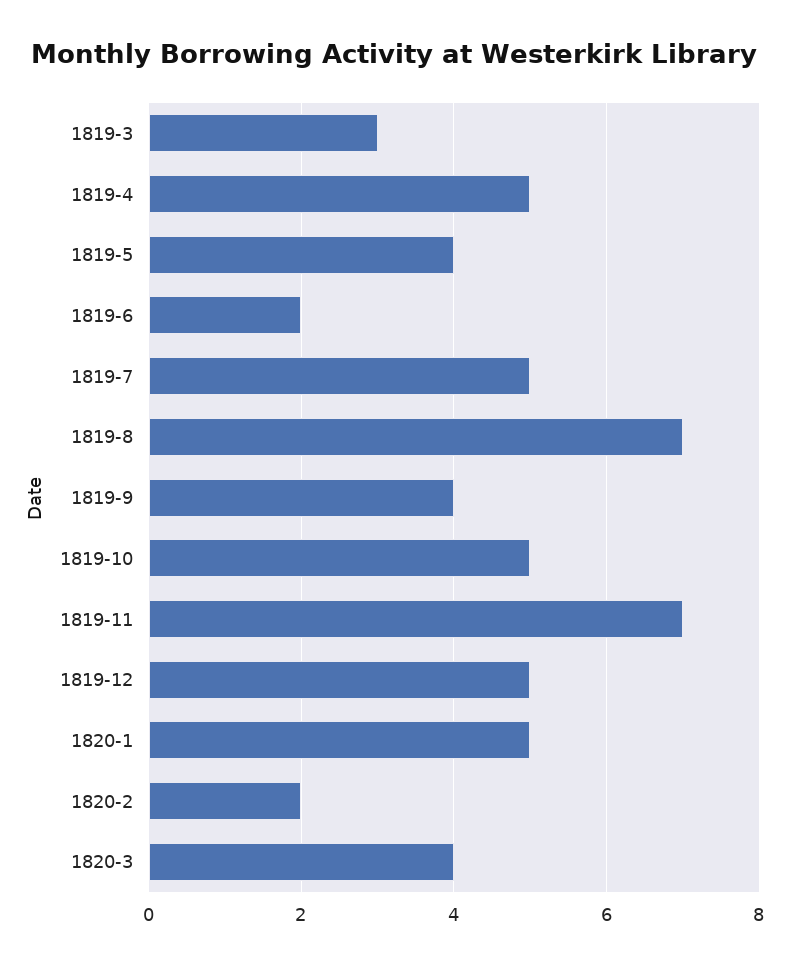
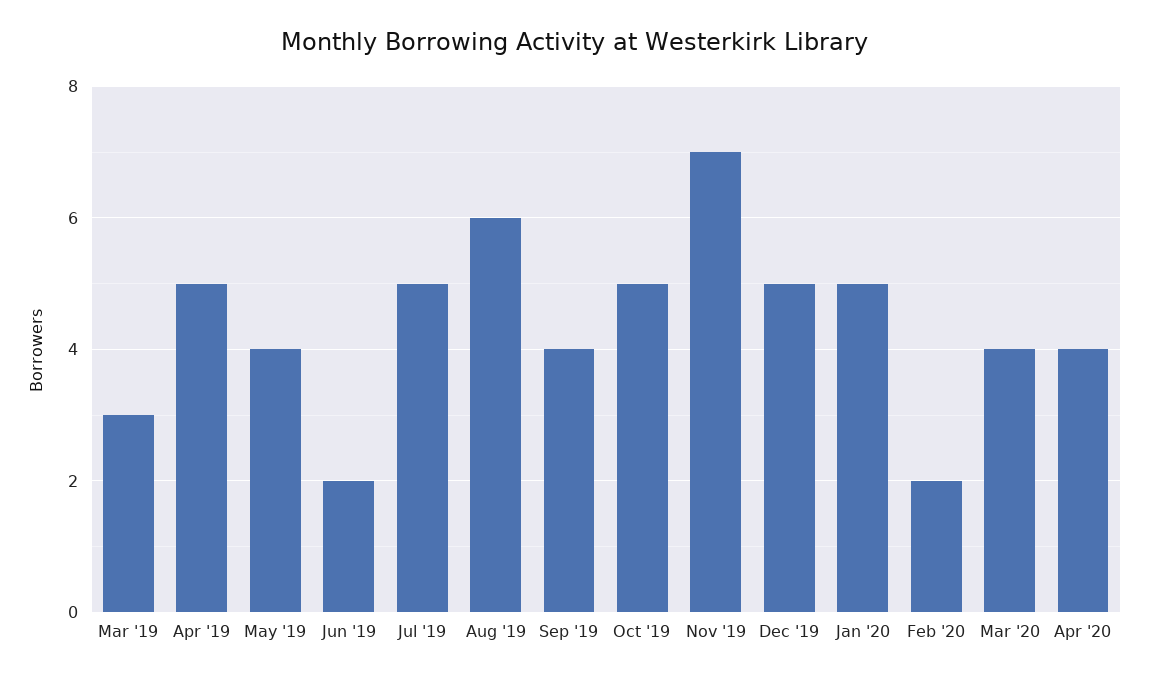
1819-8: 7 -> 6
Apr '20: none -> 4

